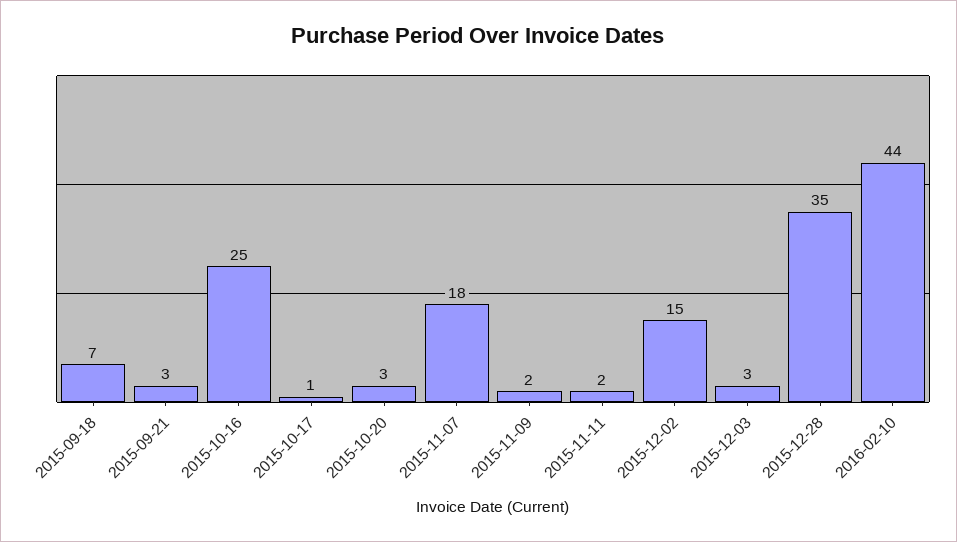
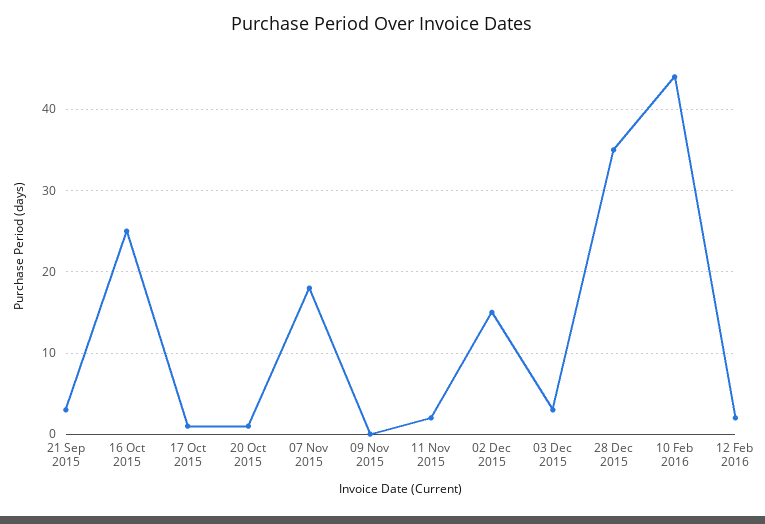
2015-09-18: 7 -> none
2015-10-20: 3 -> 1
2015-11-09: 2 -> 0
12 Feb 2016: none -> 2

